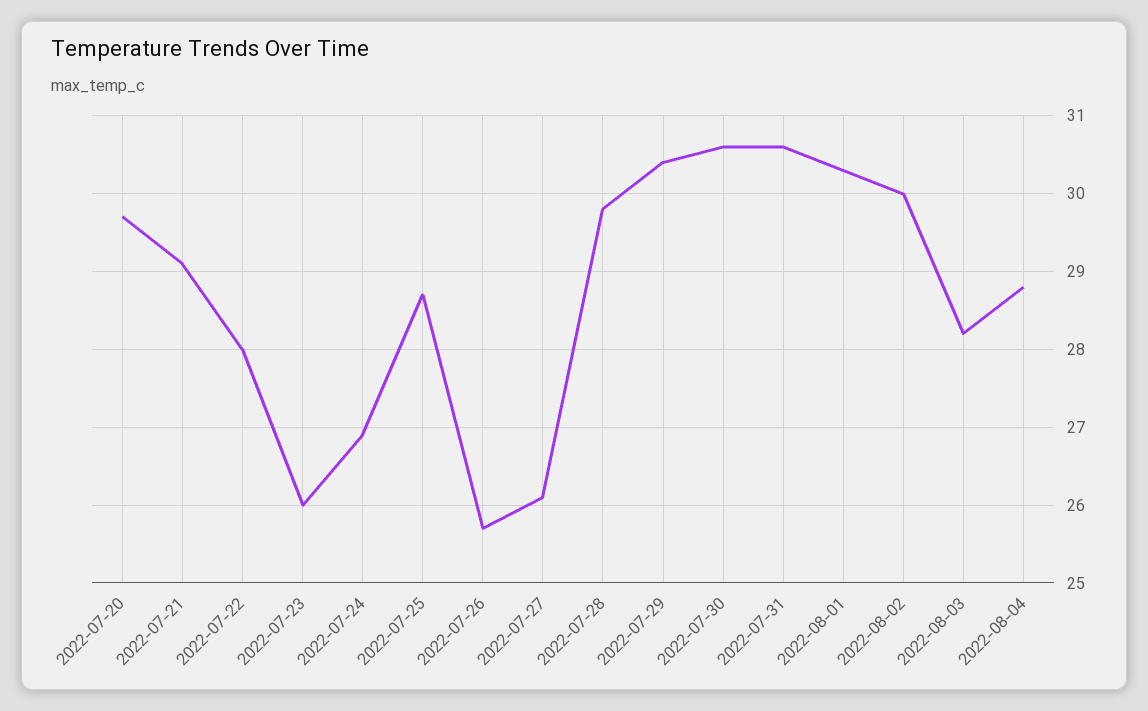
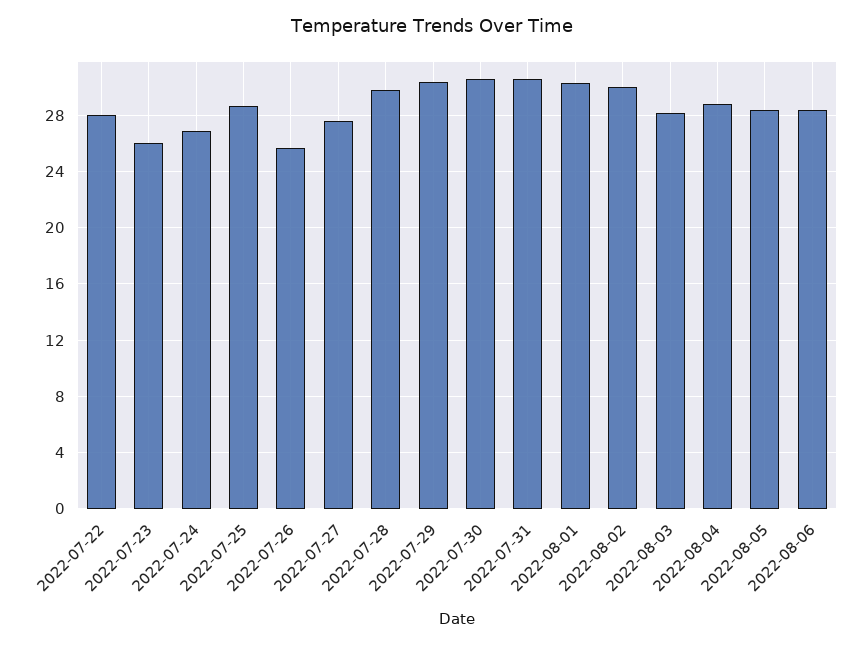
2022-07-20: 29.7 -> none
2022-07-21: 29.1 -> none
2022-07-27: 26.1 -> 27.5
2022-08-05: none -> 28.5
2022-08-06: none -> 28.5

